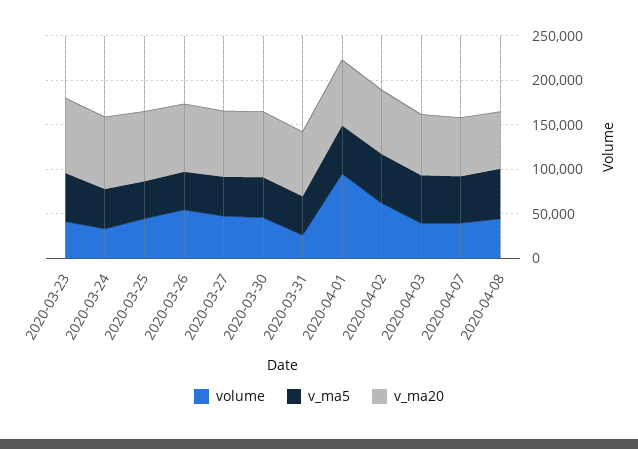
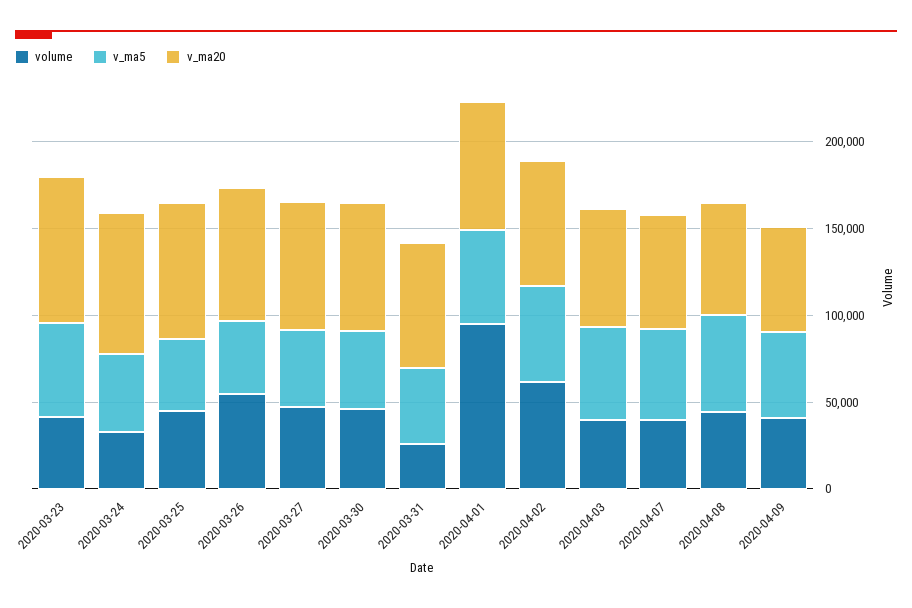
volume, 2020-04-09: none -> 40000
v_ma5, 2020-04-09: none -> 50000
v_ma20, 2020-04-09: none -> 60000

